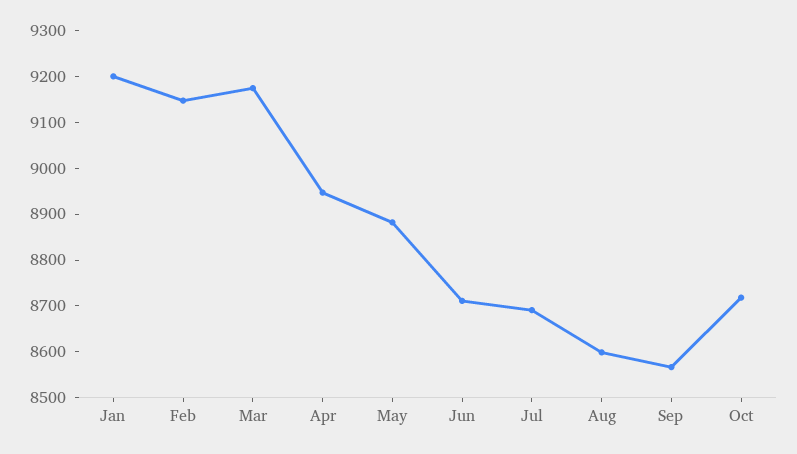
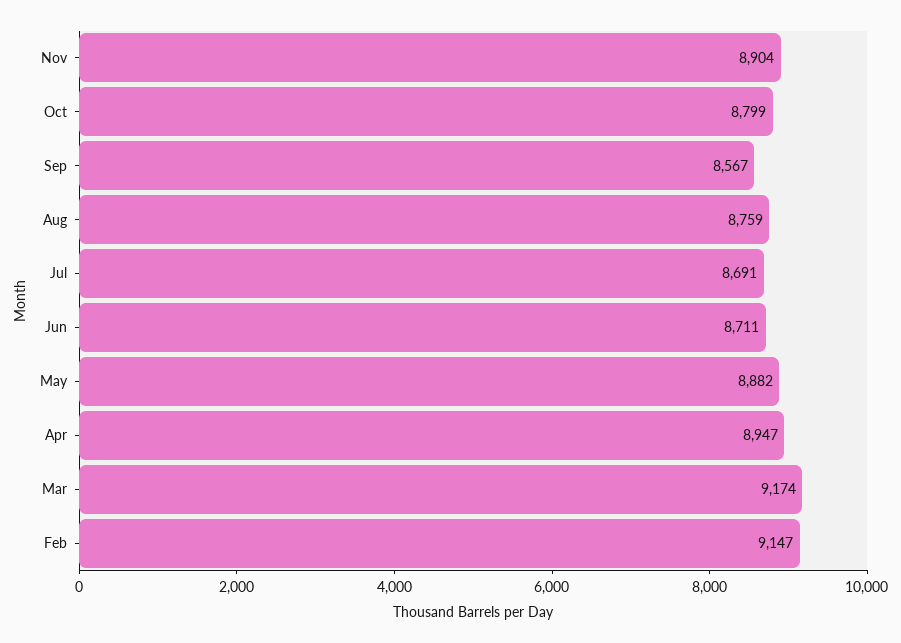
Jan: 9200 -> none
Aug: 8600 -> 8759
Oct: 8720 -> 8799
Nov: none -> 8904

